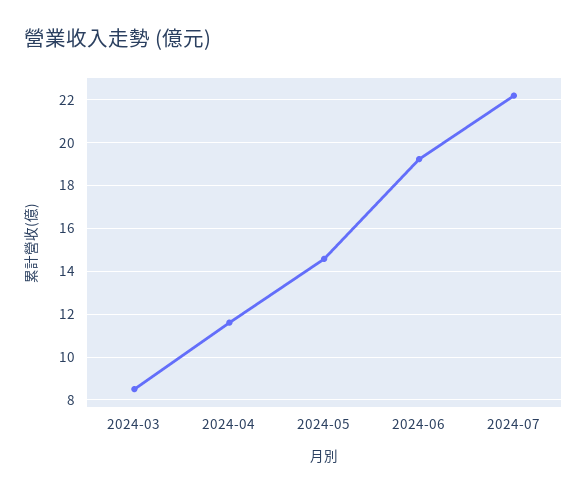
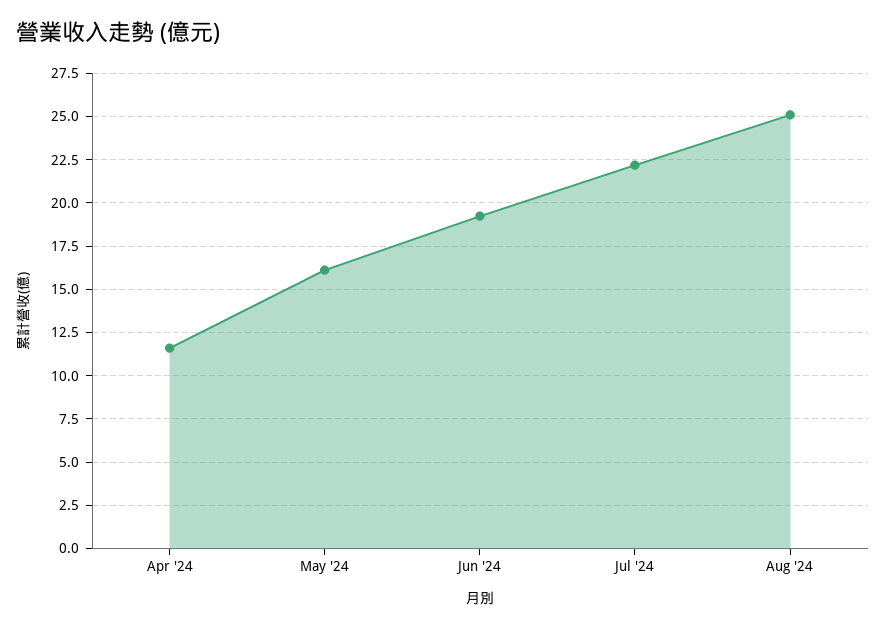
2024-03: 8.5 -> none
2024-05: 14.5 -> 16
Aug '24: none -> 25

